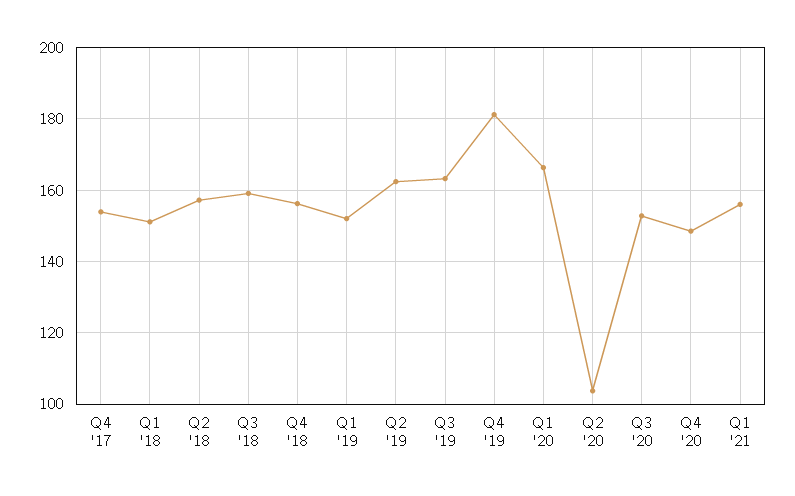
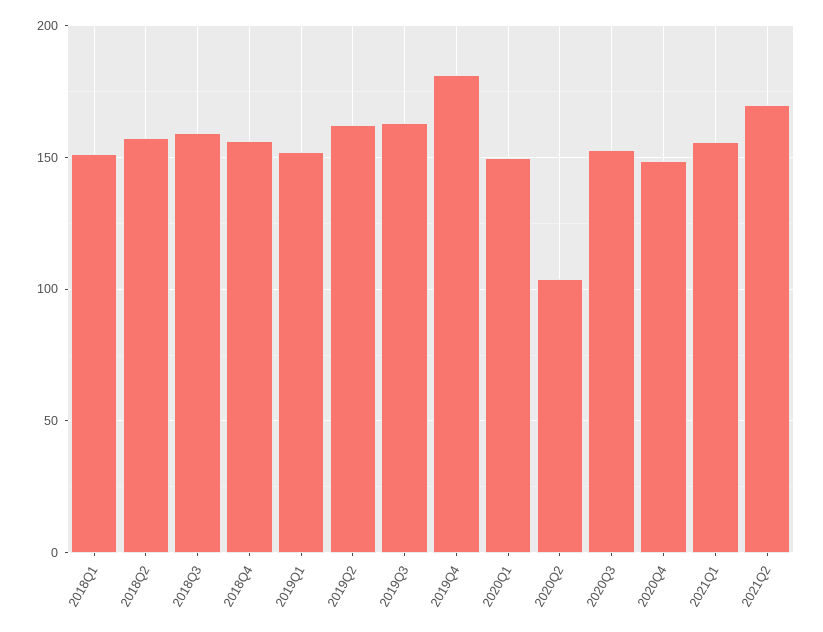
Q4 '17: 154 -> none
Q1 '20: 166 -> 150
2021Q2: none -> 170

